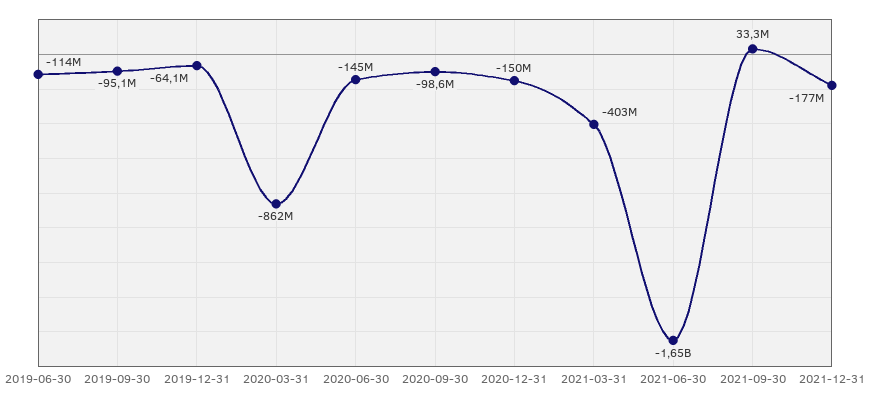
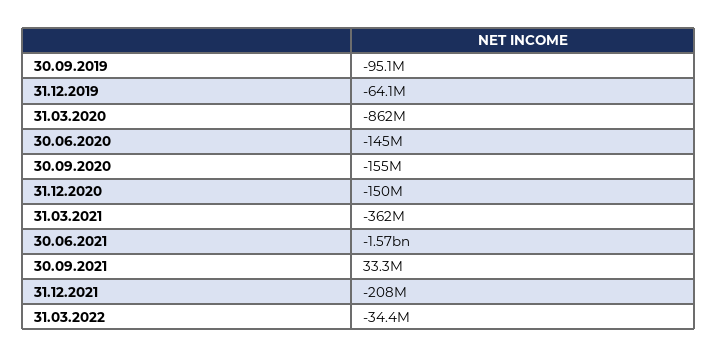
2019-06-30: -114000000 -> none
2020-09-30: -98600000 -> -155000000
2021-03-31: -403000000 -> -362000000
2021-06-30: -1650000000 -> -1570000000
2021-12-31: -177000000 -> -208000000
31.03.2022: none -> -34400000

